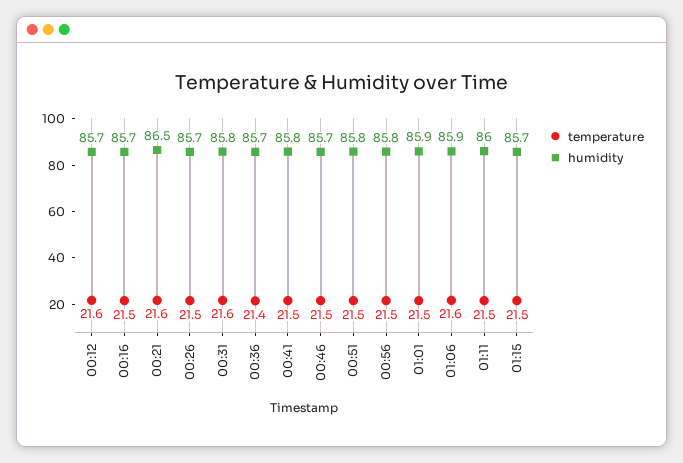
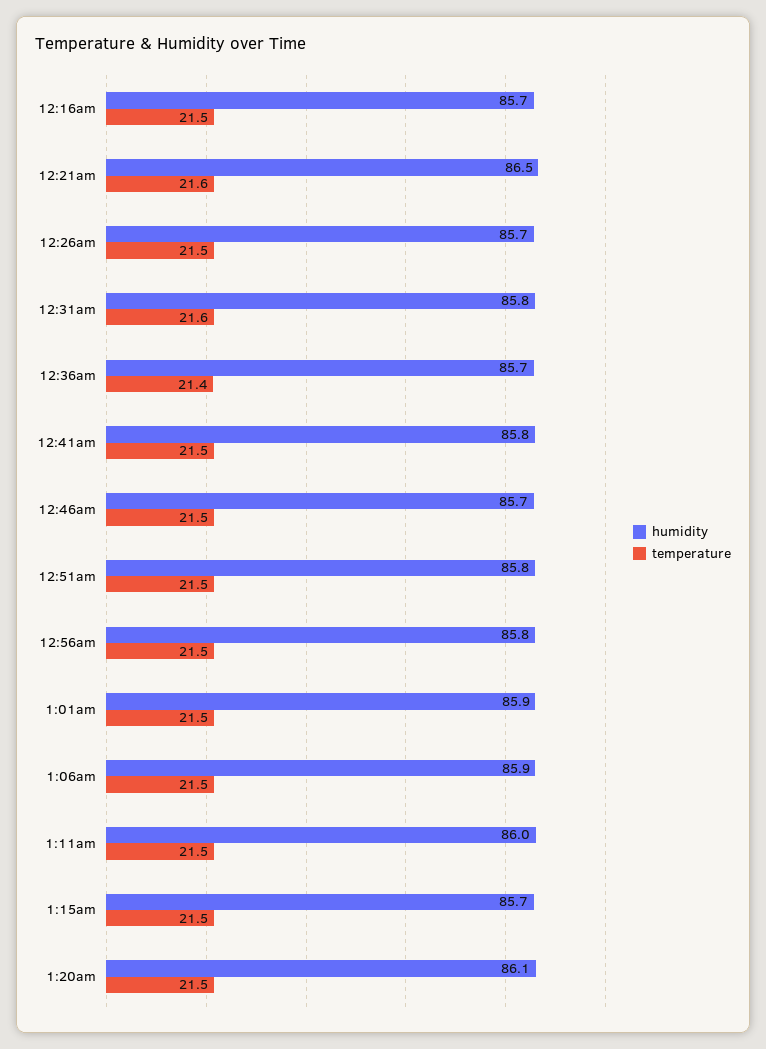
temperature, 00:12: 21.6 -> none
humidity, 00:12: 85.7 -> none
temperature, 01:06: 21.6 -> 21.5
humidity, 1:20am: none -> 86.1
temperature, 1:20am: none -> 21.5

